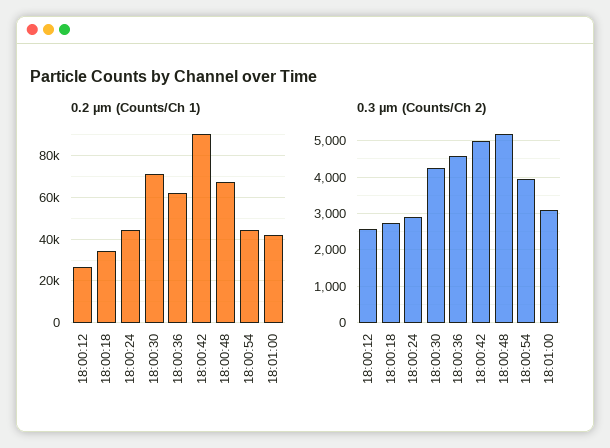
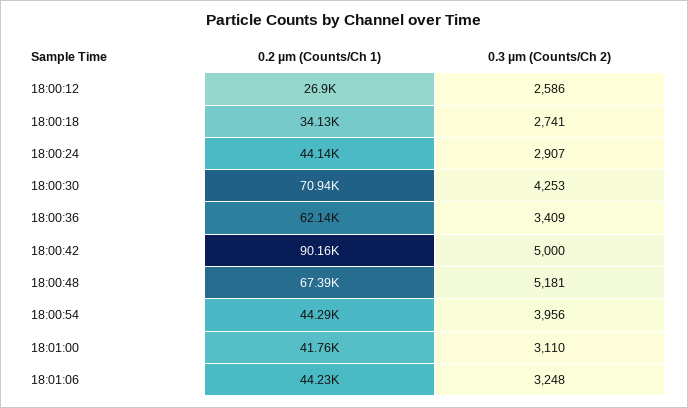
0.3 µm (Counts/Ch 2), 18:00:36: 4600 -> 3409
0.2 µm (Counts/Ch 1), 18:01:06: none -> 44230
0.3 µm (Counts/Ch 2), 18:01:06: none -> 3248

